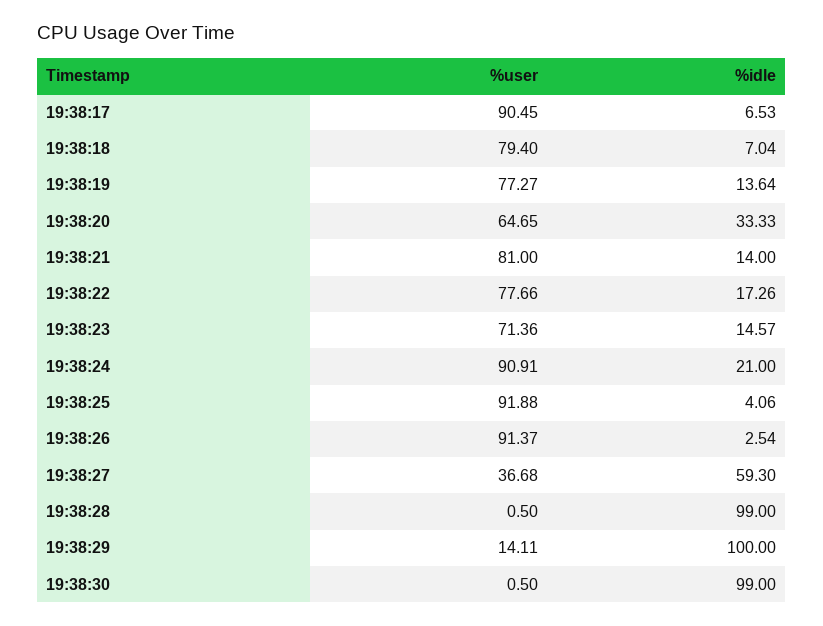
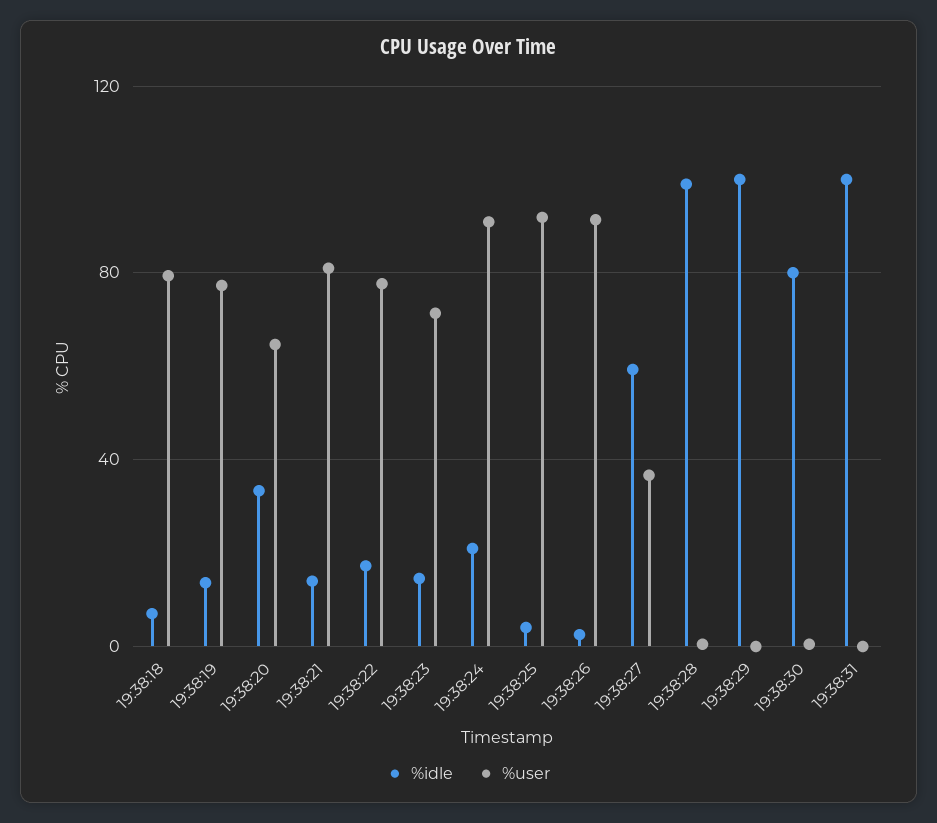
%user, 19:38:17: 90.45 -> none
%idle, 19:38:17: 6.53 -> none
%user, 19:38:29: 14.11 -> 0
%idle, 19:38:30: 99 -> 80
%idle, 19:38:31: none -> 100
%user, 19:38:31: none -> 0

